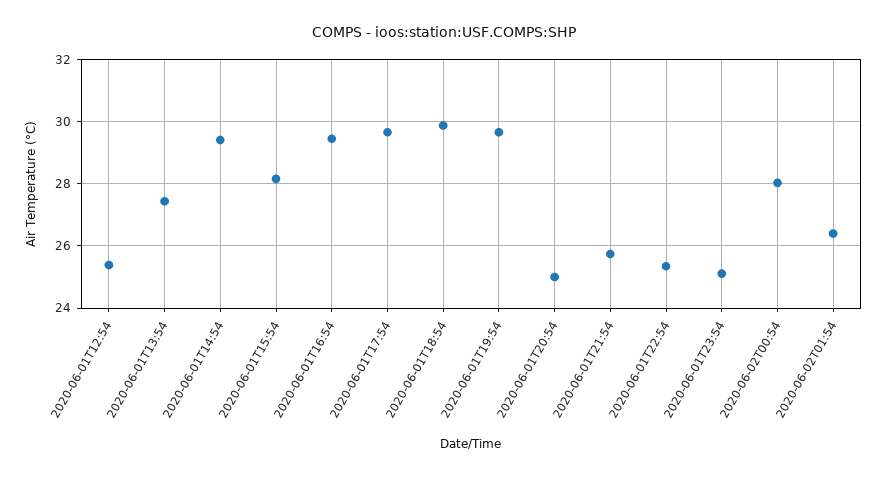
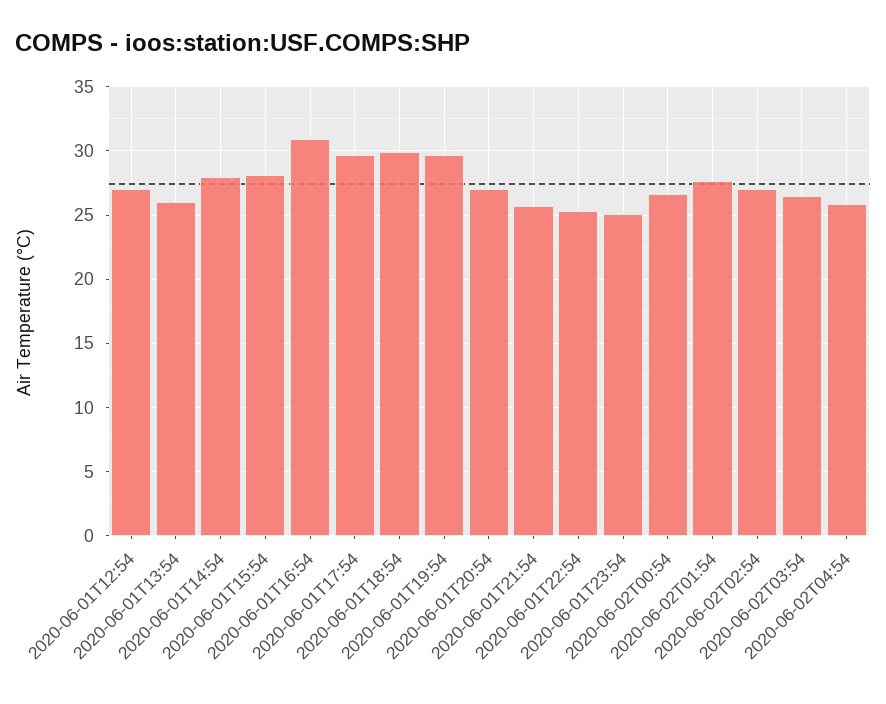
2020-06-01T12:54: 25.4 -> 27
2020-06-01T13:54: 27.4 -> 26
2020-06-01T14:54: 29.4 -> 28
2020-06-01T16:54: 29.4 -> 31
2020-06-01T20:54: 25 -> 27
2020-06-02T00:54: 28 -> 26.5
2020-06-02T01:54: 26.4 -> 27.5
2020-06-02T02:54: none -> 27
2020-06-02T03:54: none -> 26.5
2020-06-02T04:54: none -> 26

